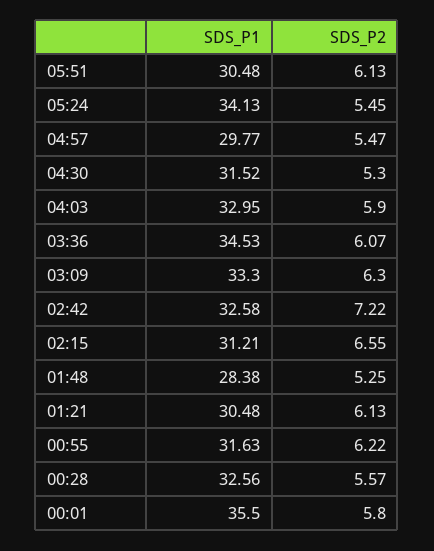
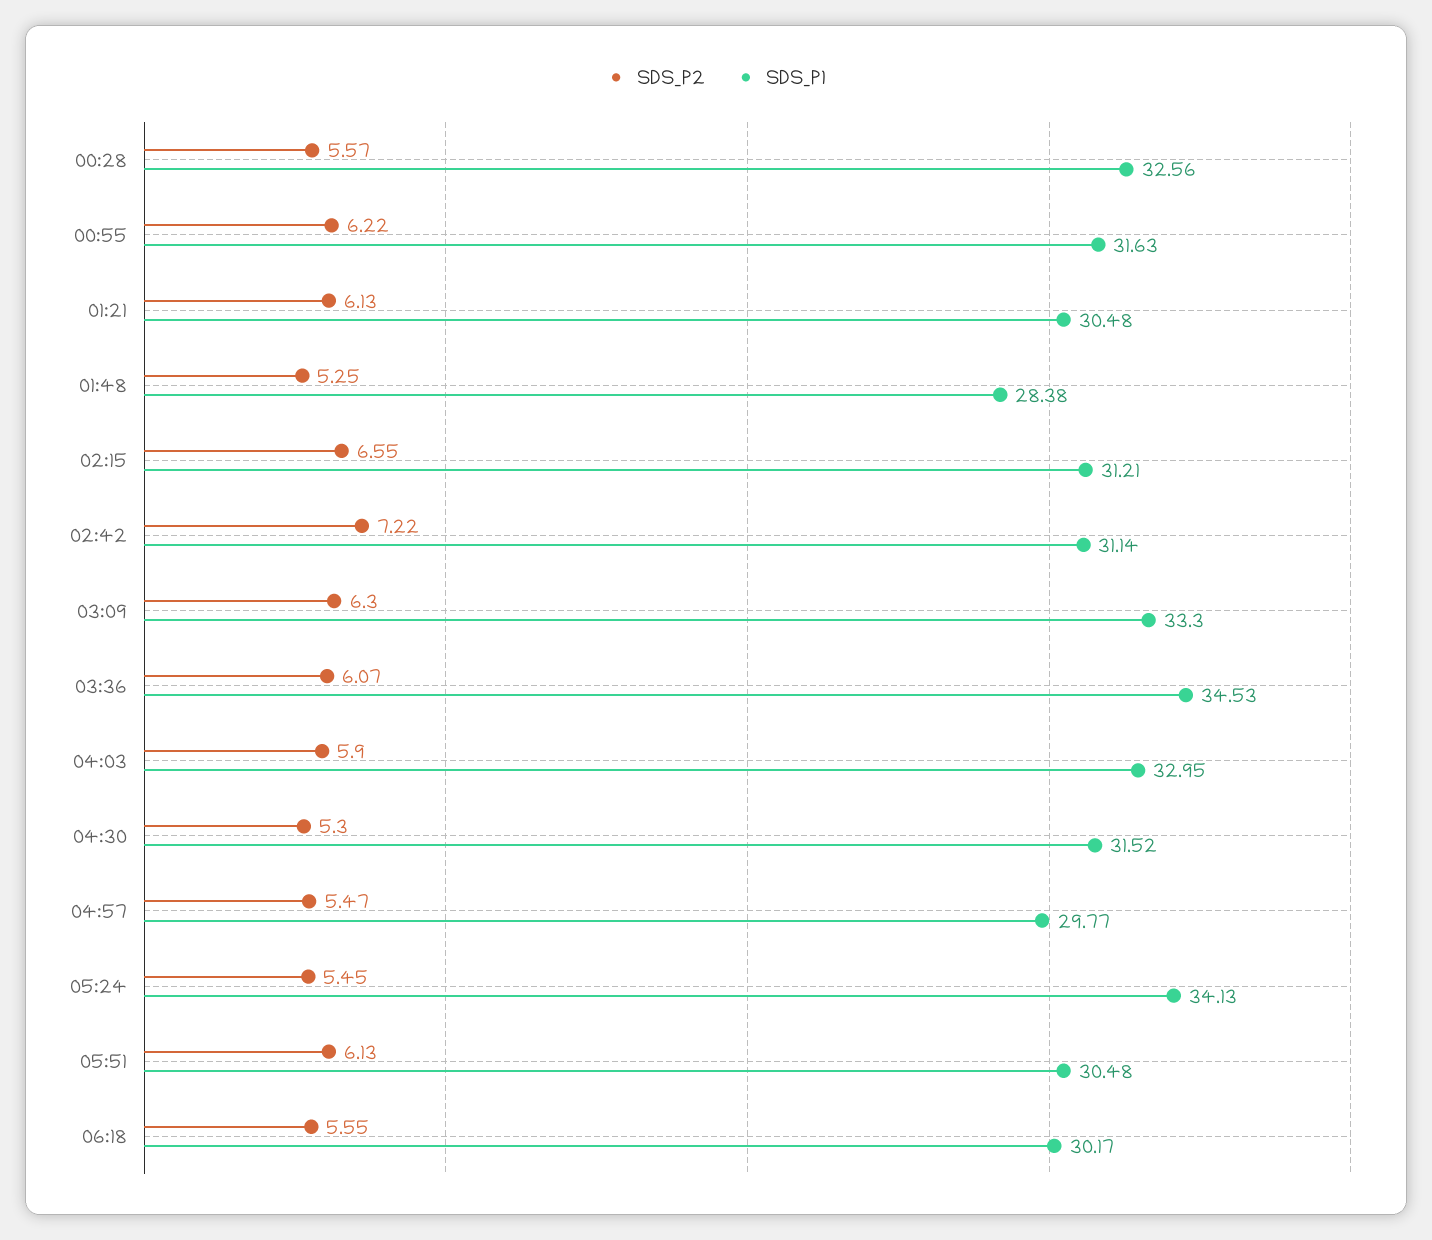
SDS_P1, 02:42: 32.58 -> 31.14
SDS_P1, 00:01: 35.5 -> none
SDS_P2, 00:01: 5.8 -> none
SDS_P2, 06:18: none -> 5.55
SDS_P1, 06:18: none -> 30.17

